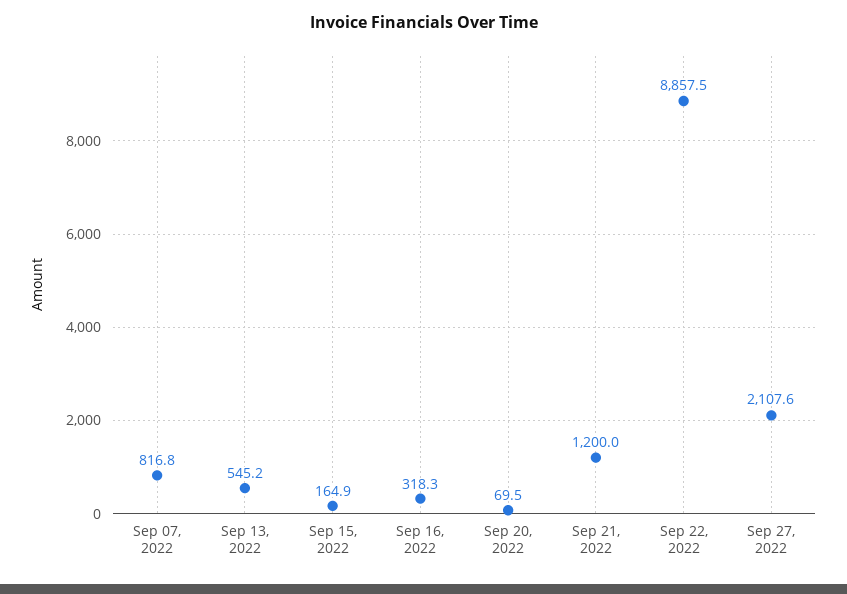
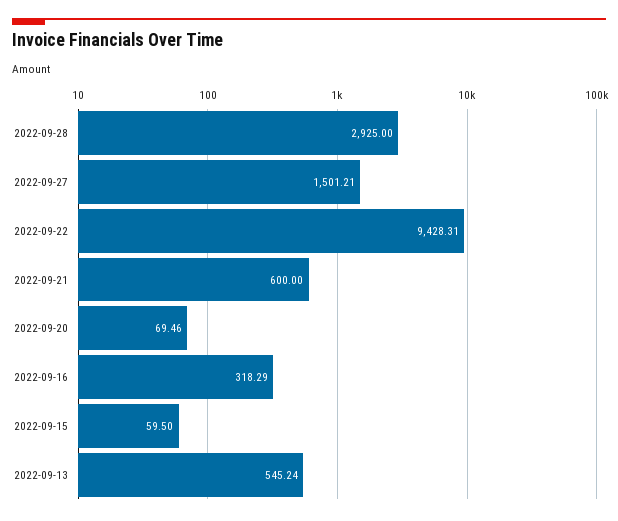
Sep 07, 2022: 816.8 -> none
Sep 15, 2022: 164.9 -> 59.5
Sep 21, 2022: 1200 -> 600
Sep 22, 2022: 8857.5 -> 9428.31
Sep 27, 2022: 2107.6 -> 1501.21
2022-09-28: none -> 2925

